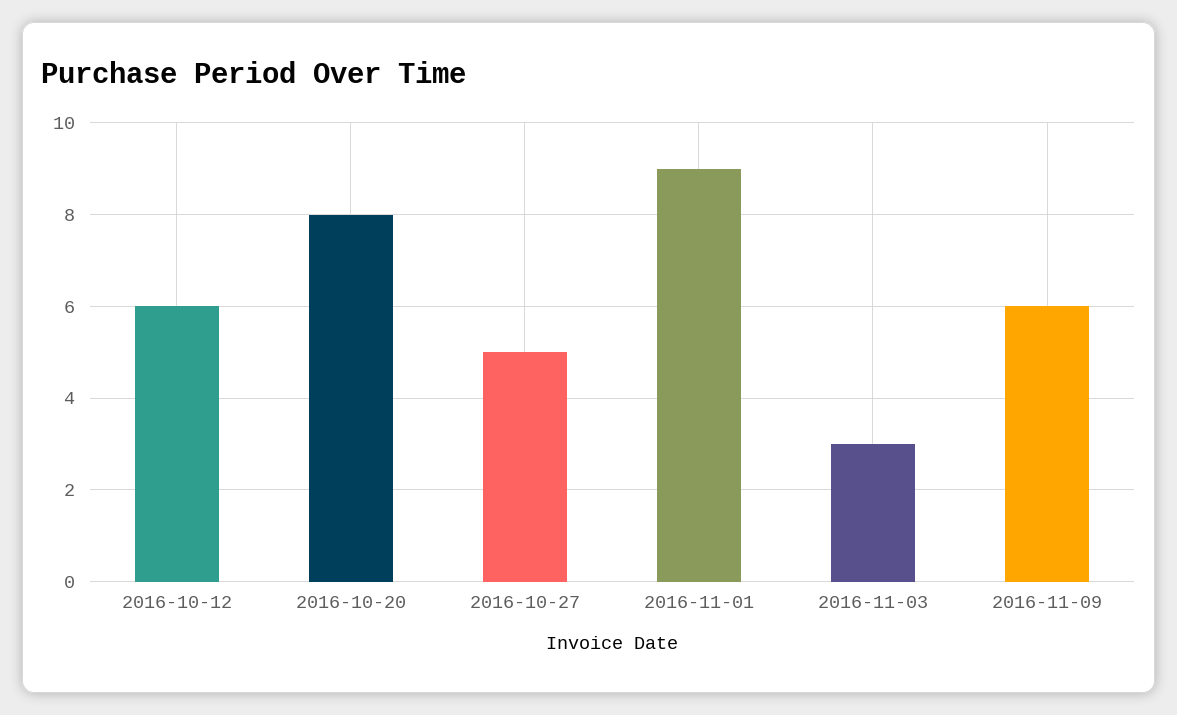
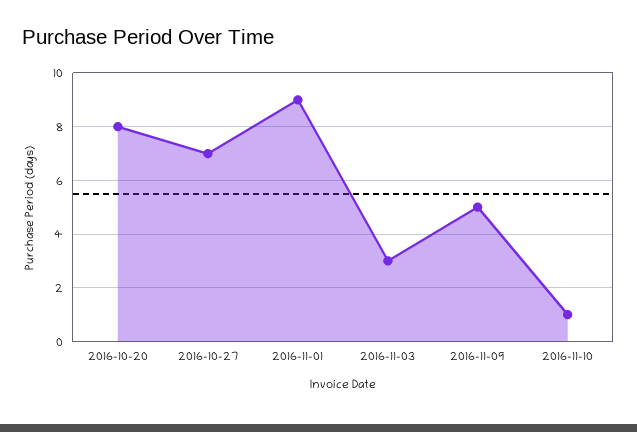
2016-10-12: 6 -> none
2016-10-27: 5 -> 7
2016-11-09: 6 -> 5
2016-11-10: none -> 1

